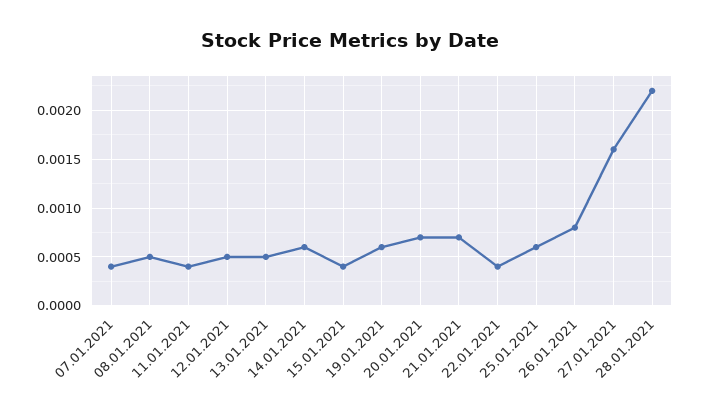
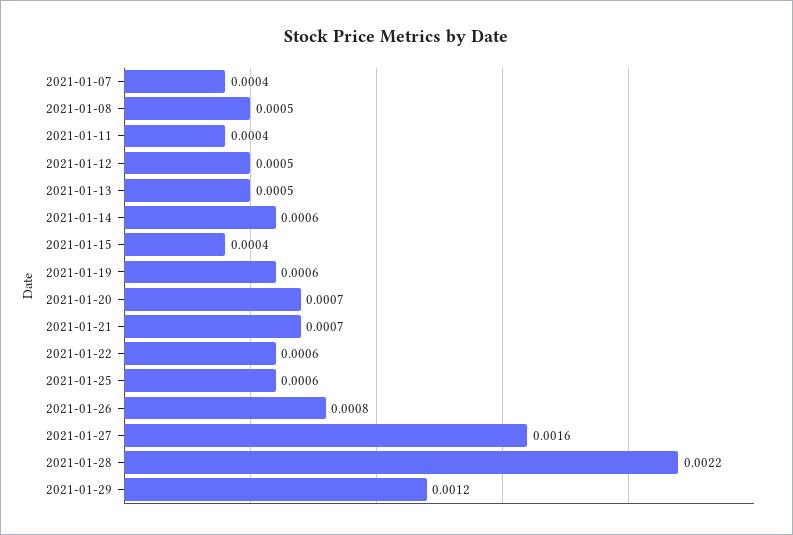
22.01.2021: 0.0004 -> 0.0006
2021-01-29: none -> 0.0012

